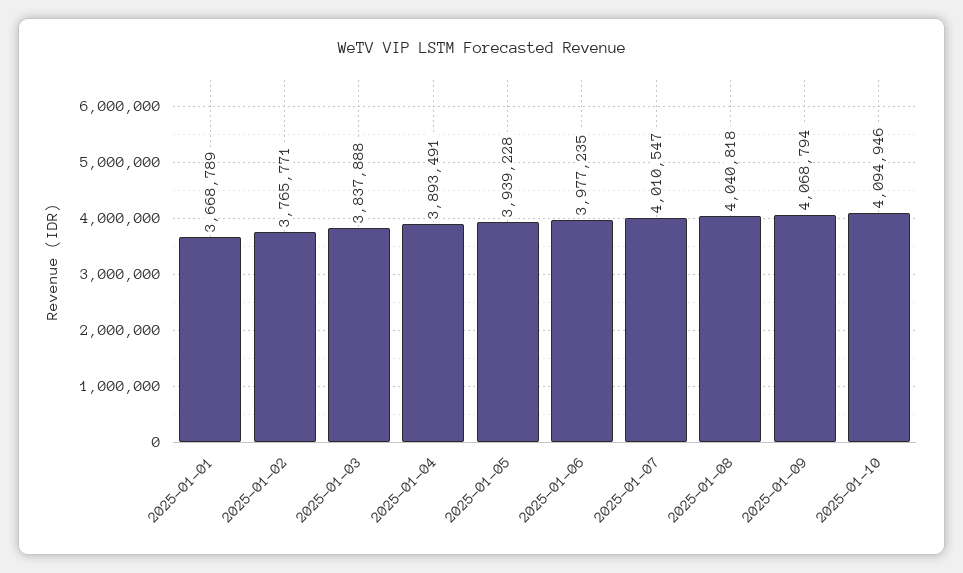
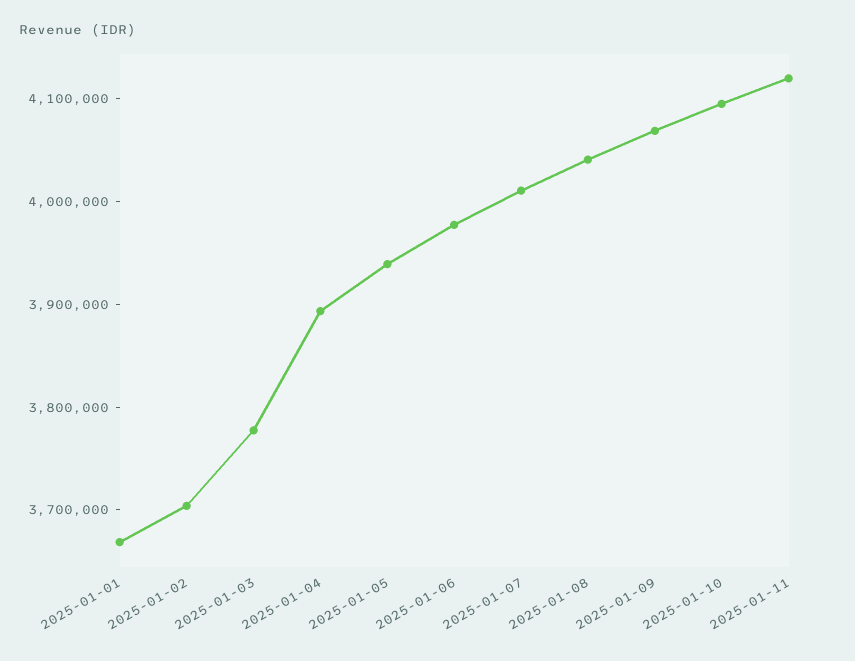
2025-01-02: 3765771 -> 3700000
2025-01-03: 3837888 -> 3780000
2025-01-11: none -> 4120000

